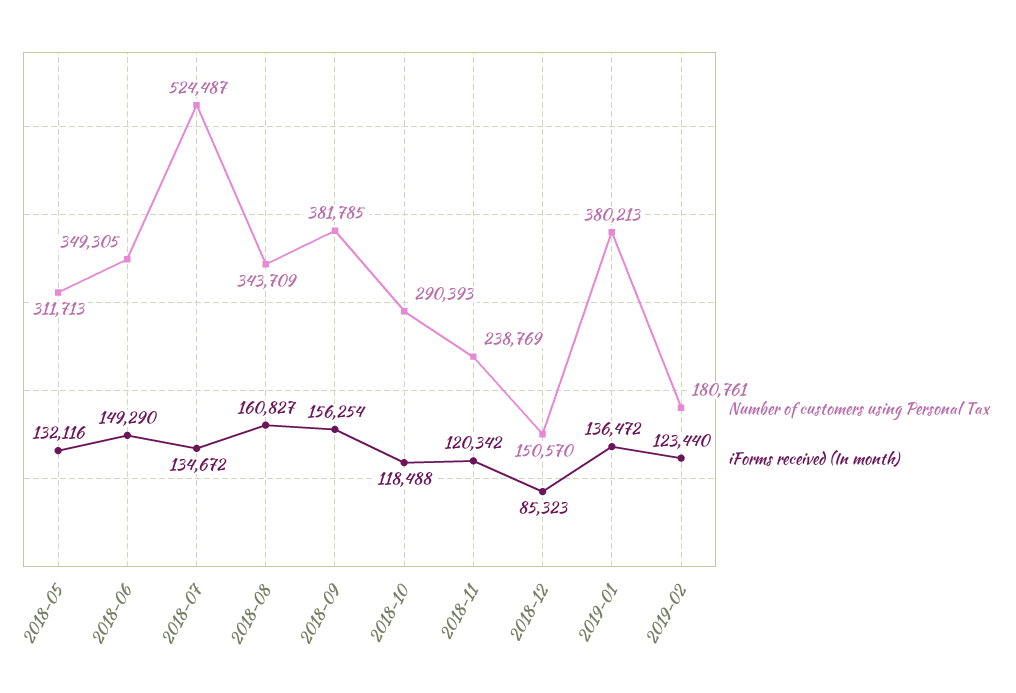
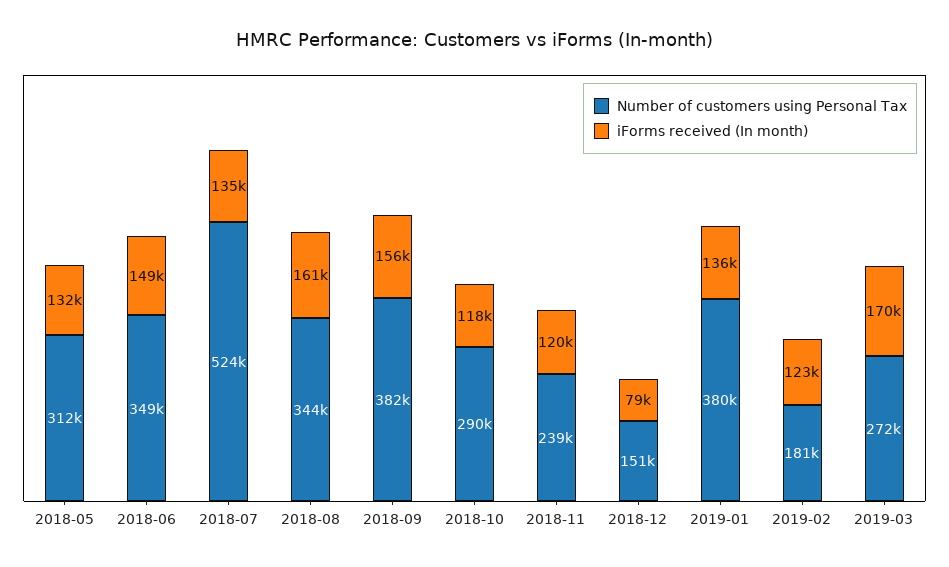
iForms received (In month), 2018-12: 85323 -> 79000
Number of customers using Personal Tax, 2019-03: none -> 272000
iForms received (In month), 2019-03: none -> 170000

